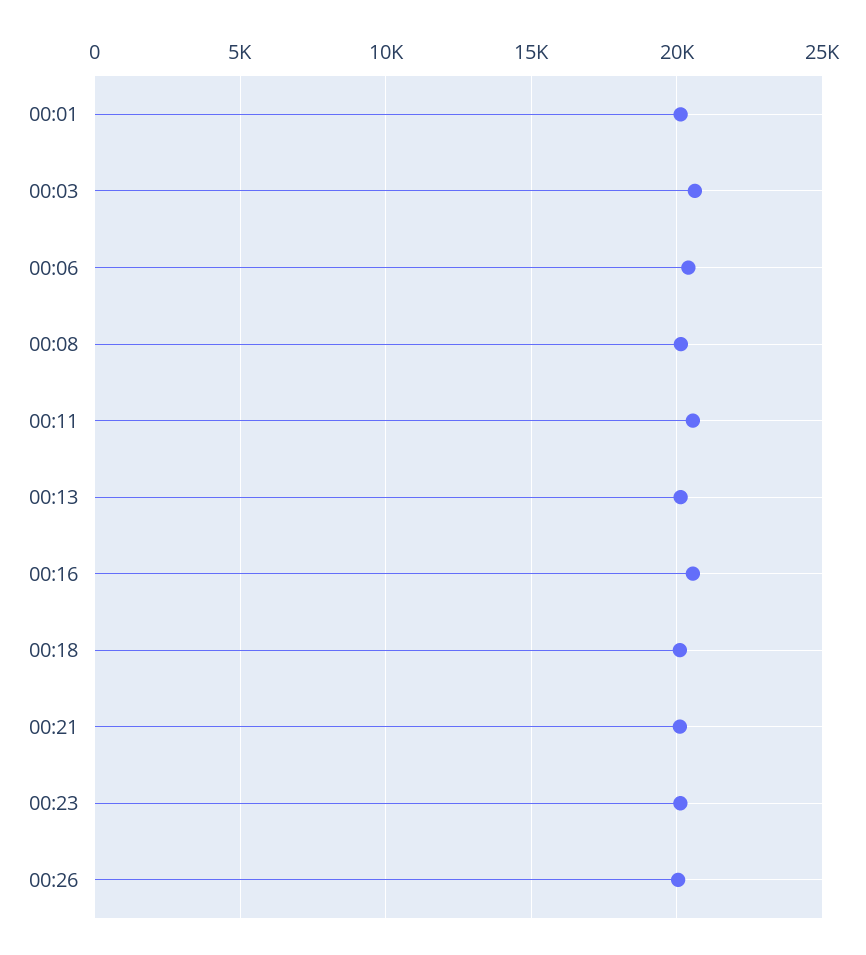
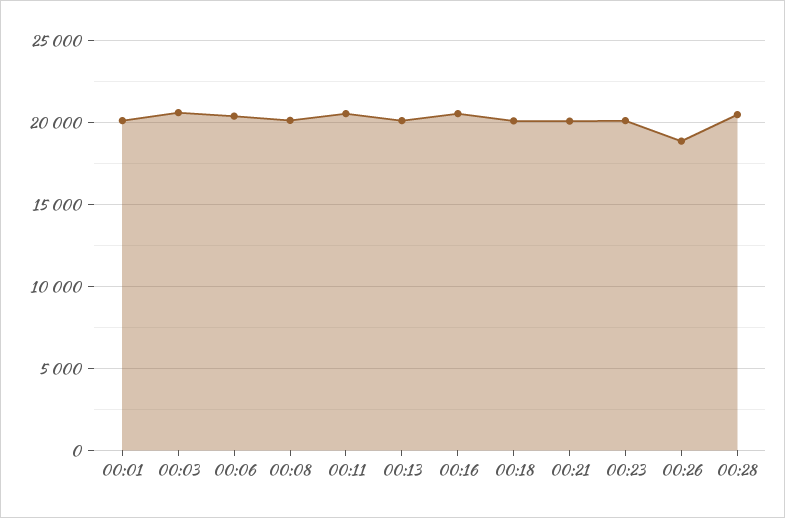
00:26: 20000 -> 19000
00:28: none -> 20500

